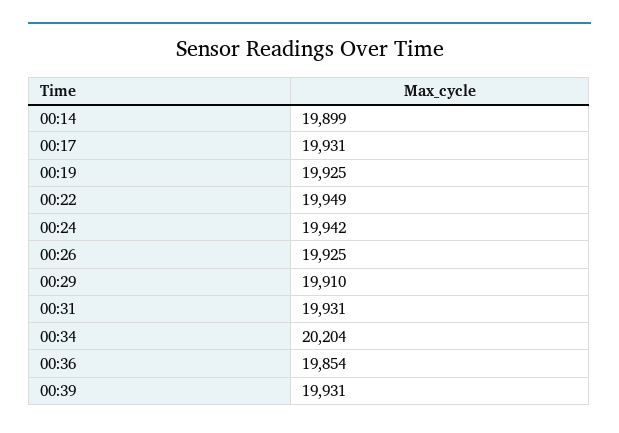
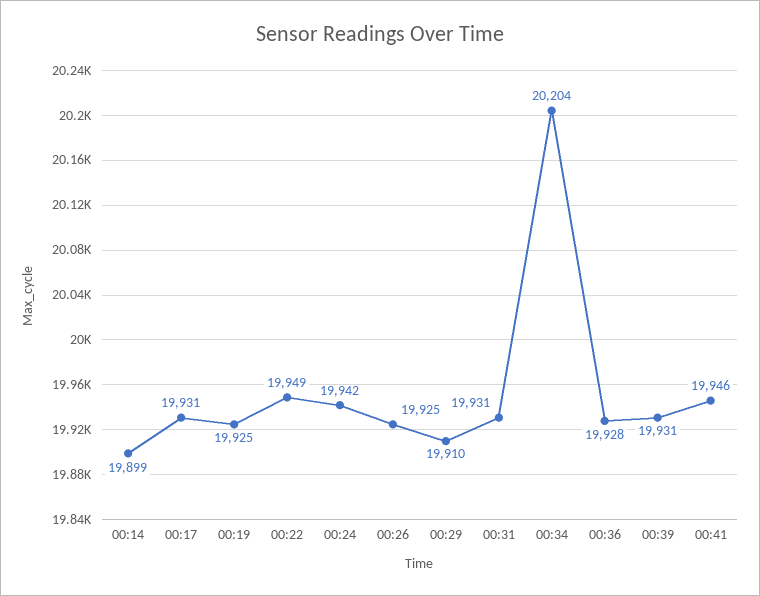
00:36: 19854 -> 19928
00:41: none -> 19946

